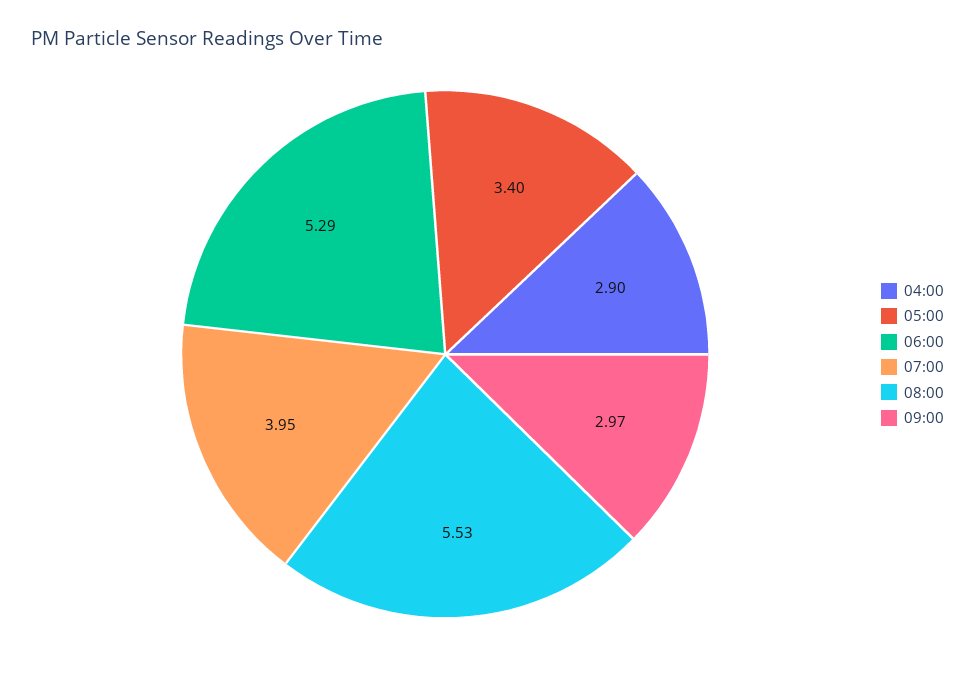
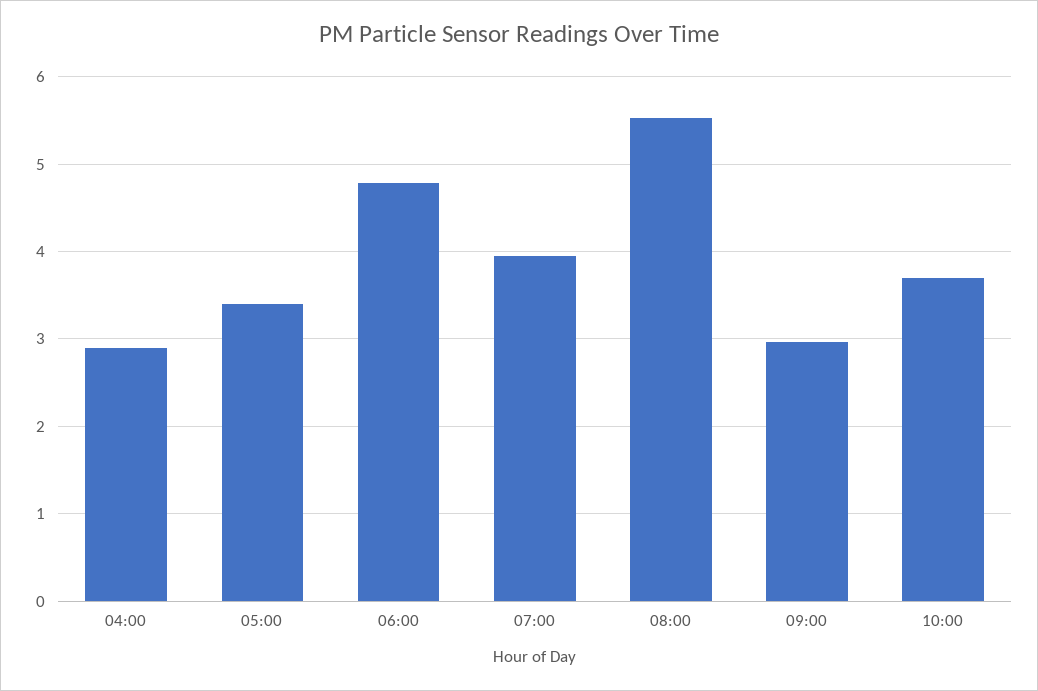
06:00: 5.29 -> 4.8
10:00: none -> 3.7

